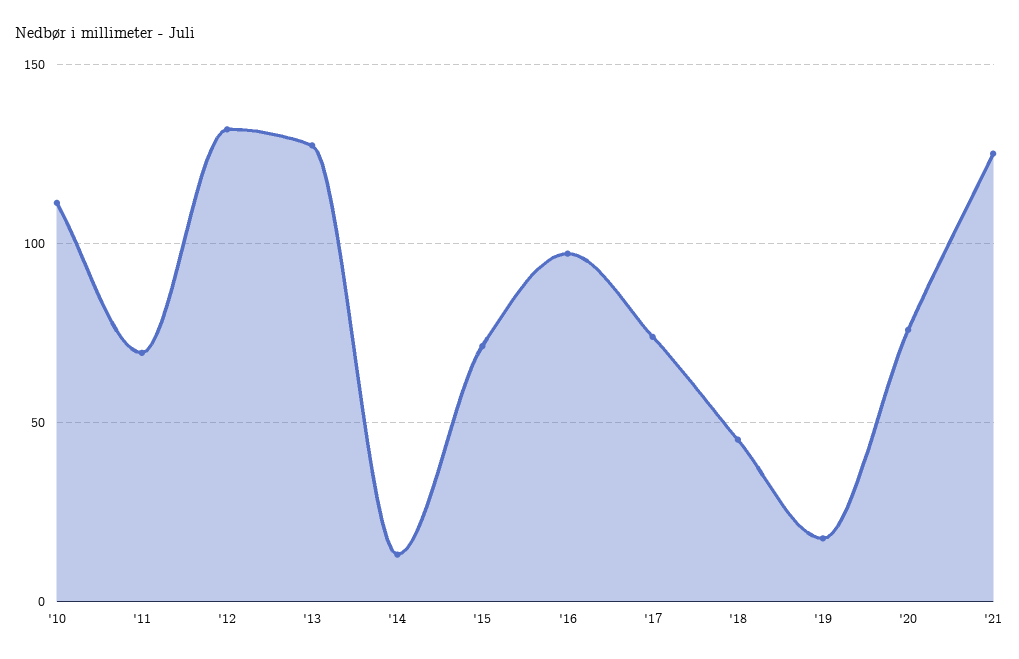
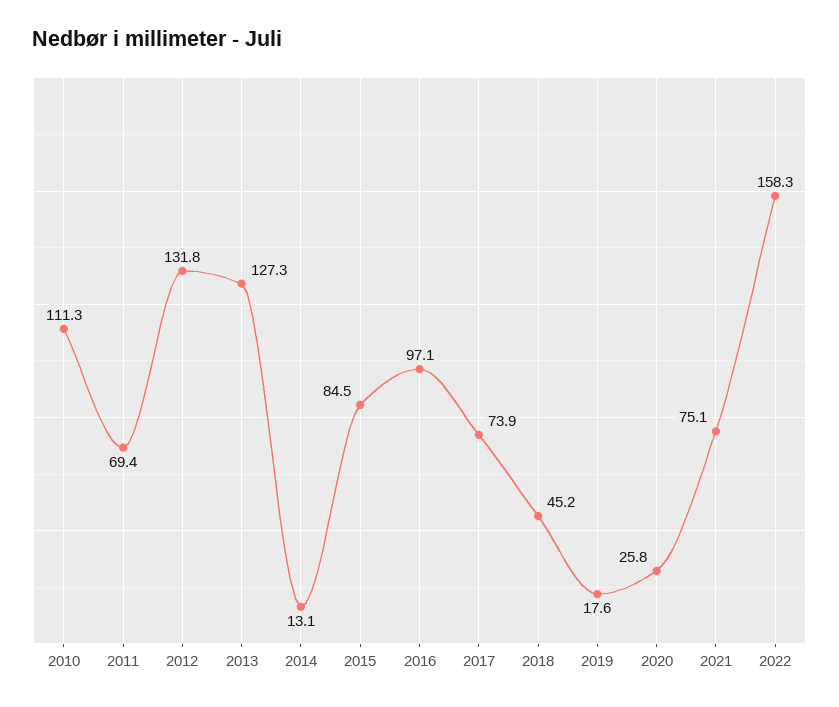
'15: 70 -> 84.5
'20: 75 -> 25.8
'21: 125 -> 75.1
2022: none -> 158.3

